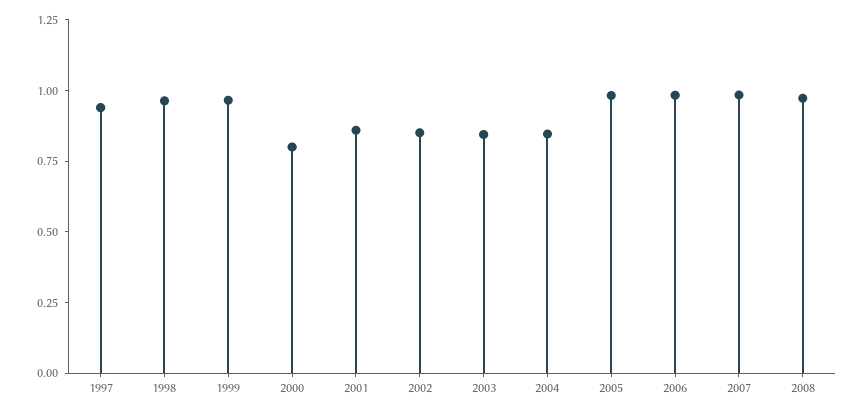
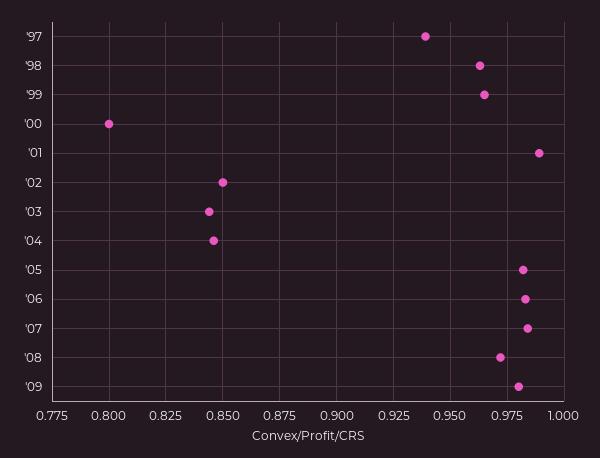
2001: 0.85 -> 0.99
'09: none -> 0.98

